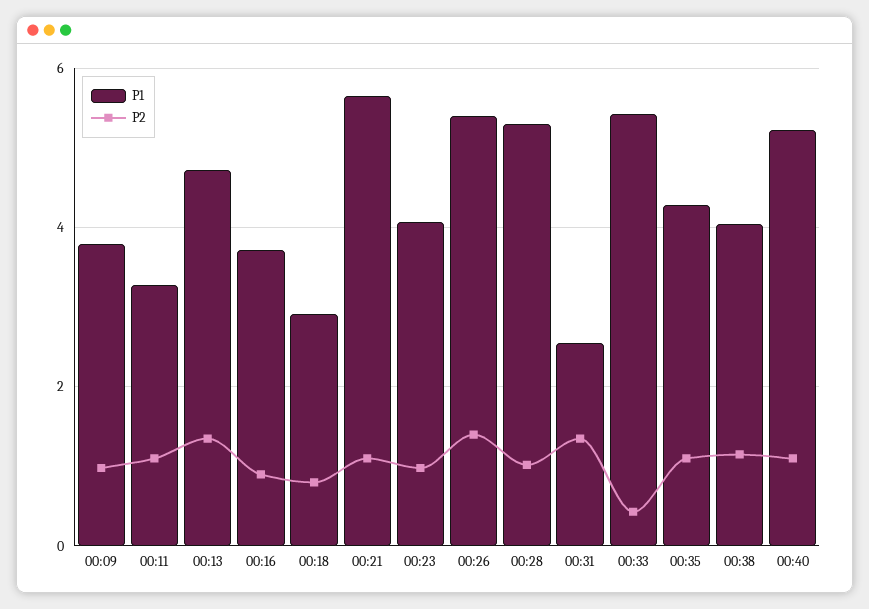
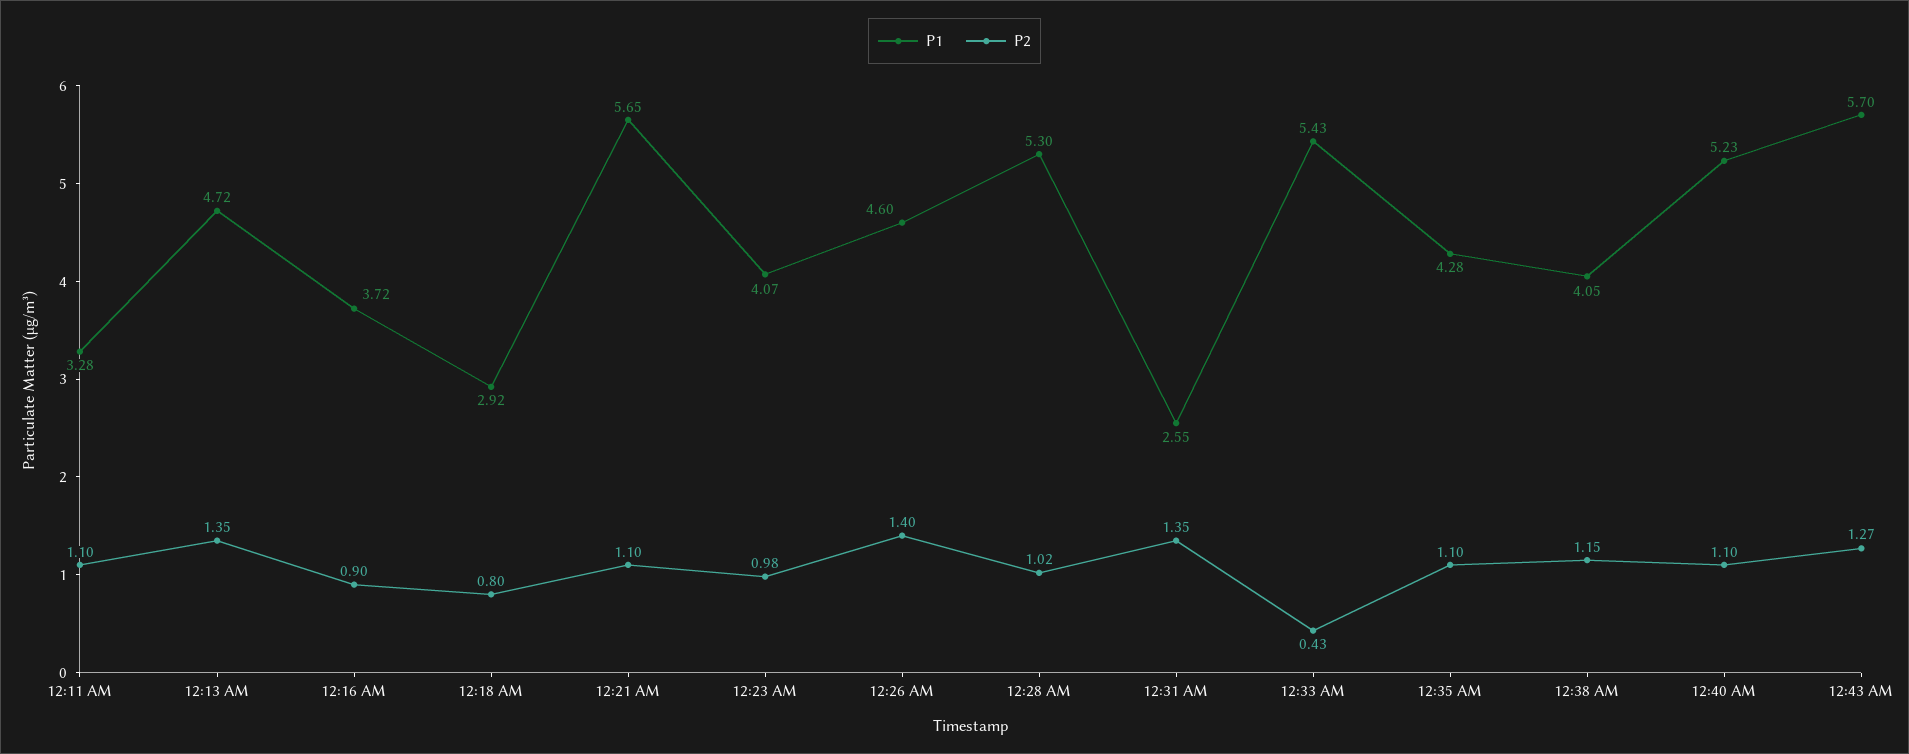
P1, 00:09: 3.8 -> none
P2, 00:09: 1 -> none
P1, 00:26: 5.4 -> 4.6
P1, 12:43 AM: none -> 5.7
P2, 12:43 AM: none -> 1.27

